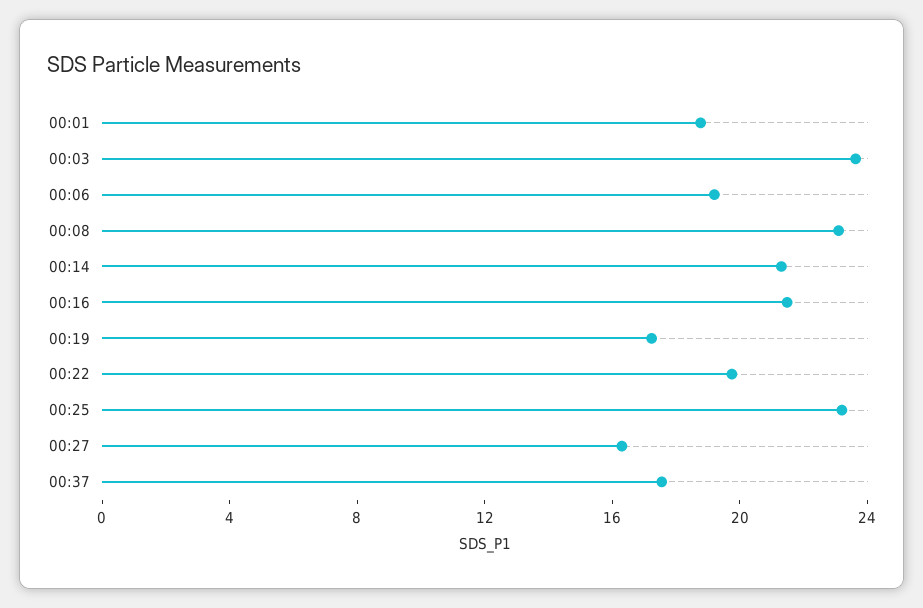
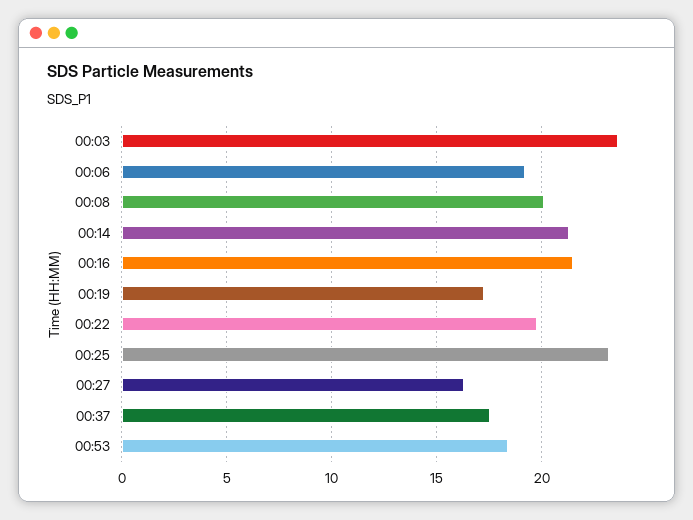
00:01: 19 -> none
00:08: 23 -> 20
00:53: none -> 18.5

